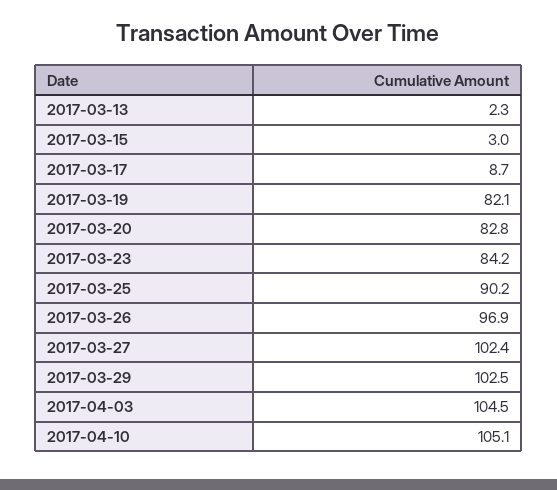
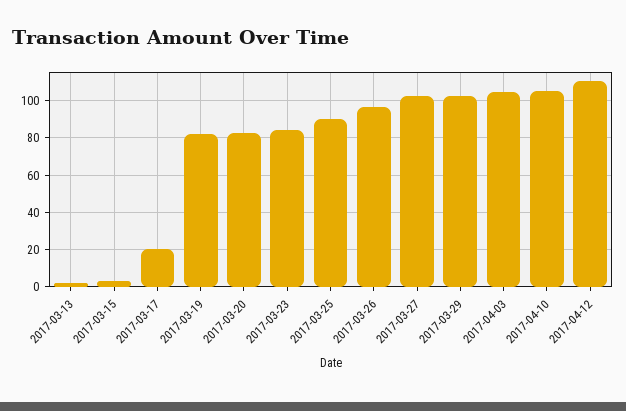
2017-03-17: 8.7 -> 20
2017-04-12: none -> 110

